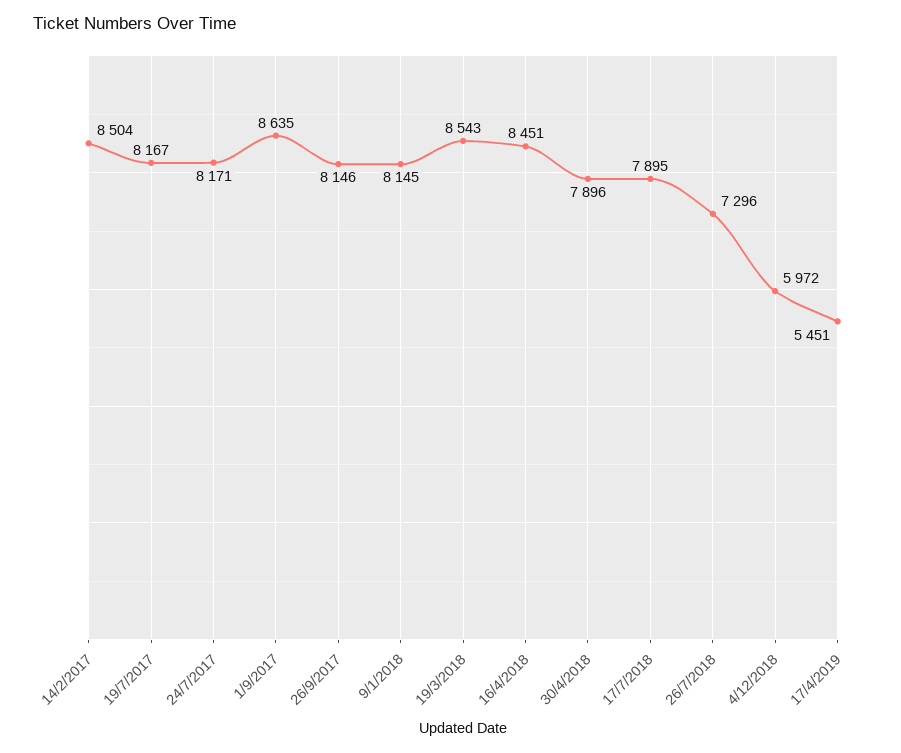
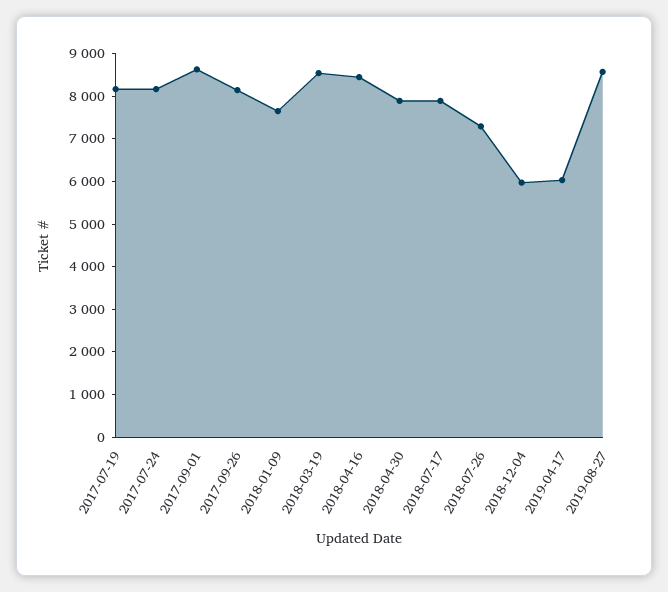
14/2/2017: 8504 -> none
9/1/2018: 8145 -> 7600
17/4/2019: 5451 -> 6000
2019-08-27: none -> 8600

